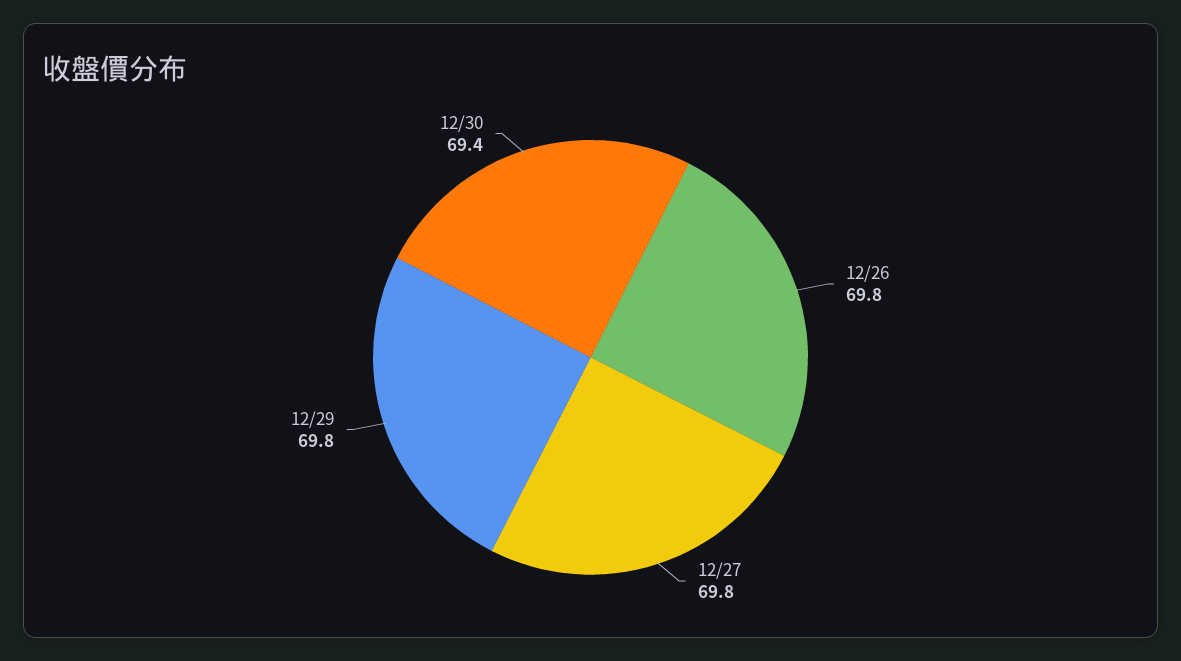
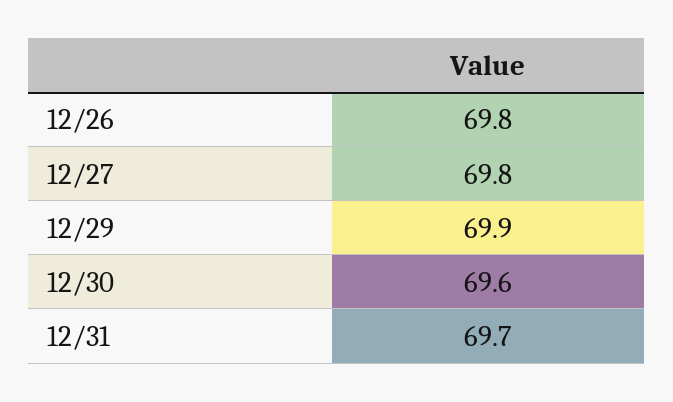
12/29: 69.8 -> 69.9
12/30: 69.4 -> 69.6
12/31: none -> 69.7

